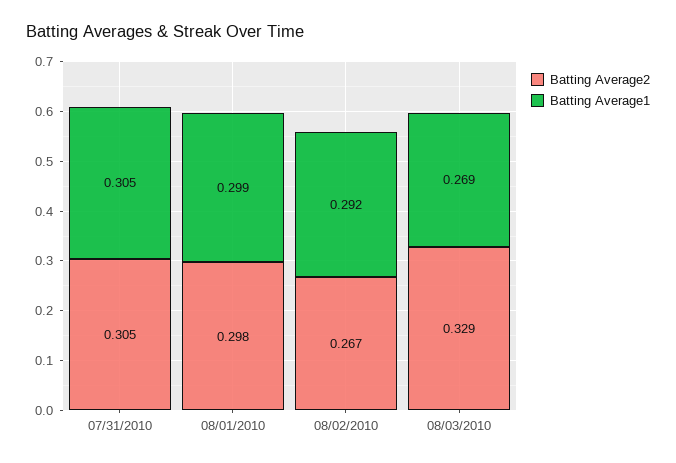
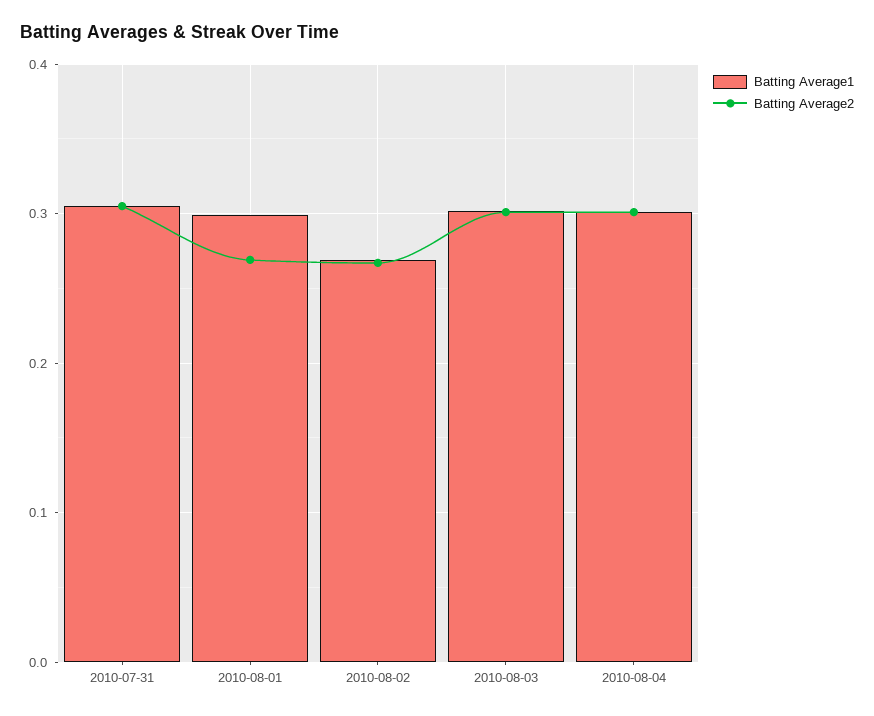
Batting Average2, 08/01/2010: 0.298 -> 0.27
Batting Average1, 08/02/2010: 0.292 -> 0.27
Batting Average2, 08/03/2010: 0.329 -> 0.3
Batting Average1, 08/03/2010: 0.269 -> 0.3
Batting Average1, 2010-08-04: none -> 0.3
Batting Average2, 2010-08-04: none -> 0.3

